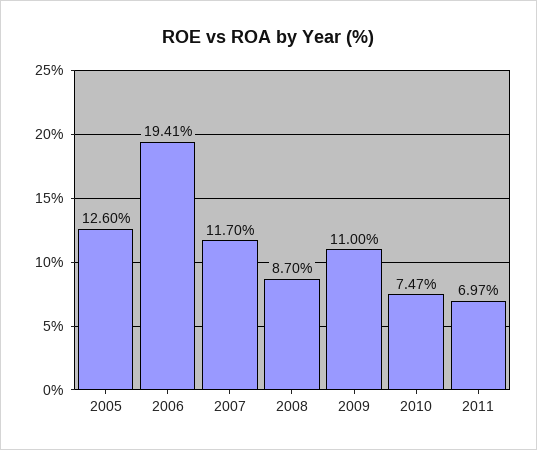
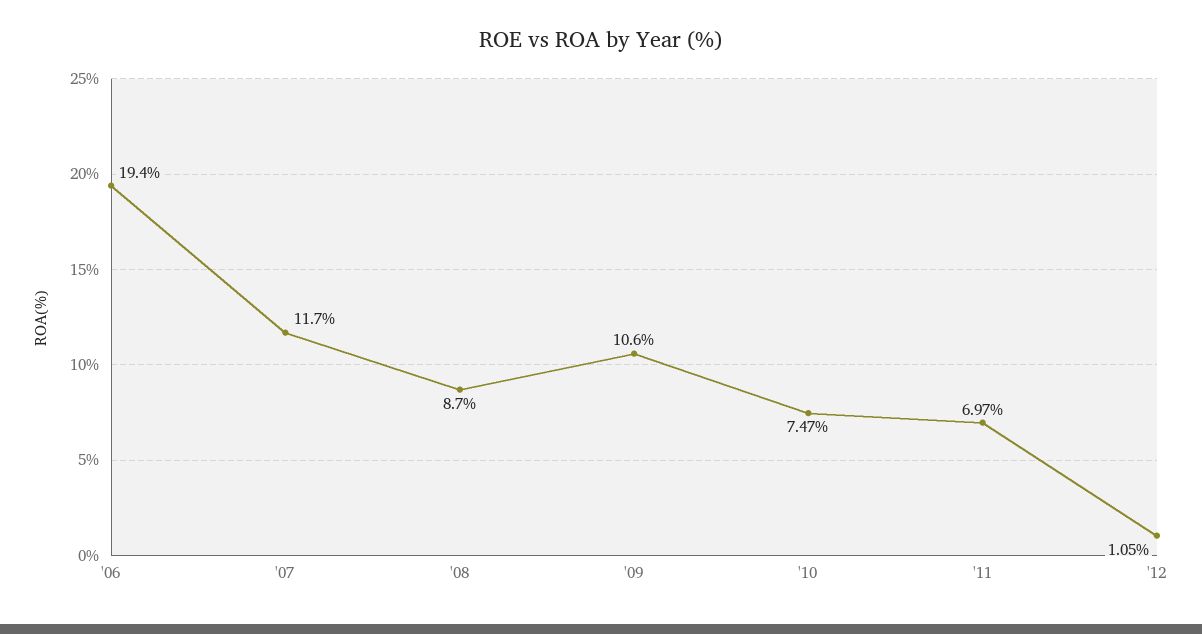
2005: 12.6 -> none
2006: 19.41 -> 19.4
2009: 11 -> 10.6
'12: none -> 1.05

